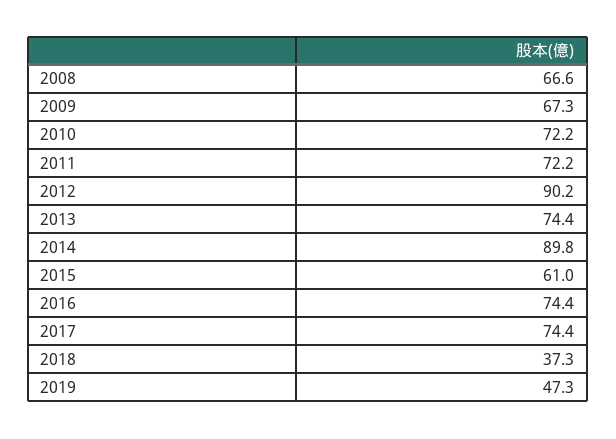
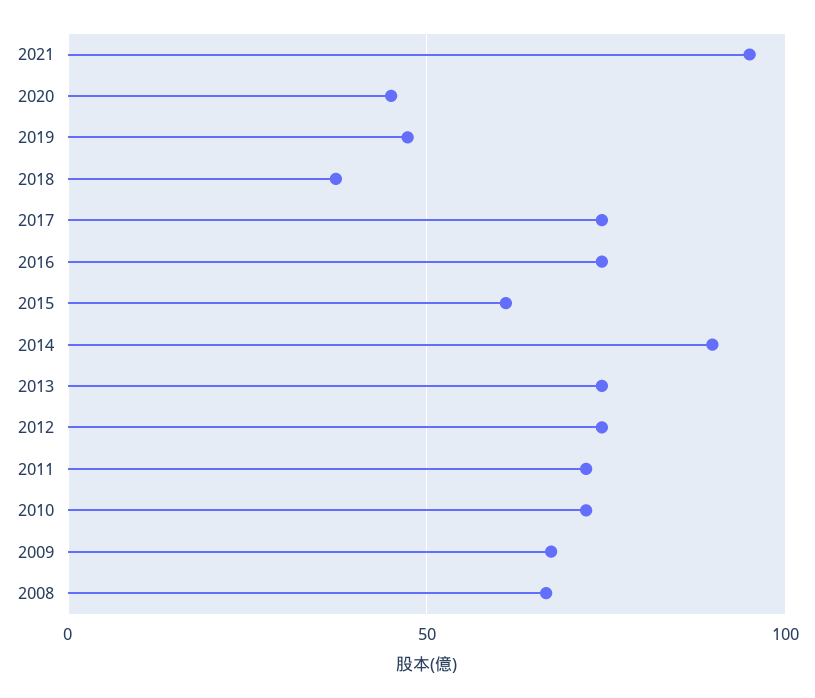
2012: 90.2 -> 75
2021: none -> 95
2020: none -> 45

